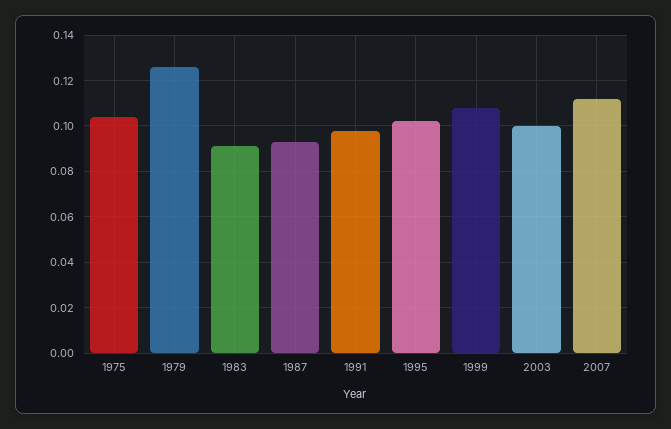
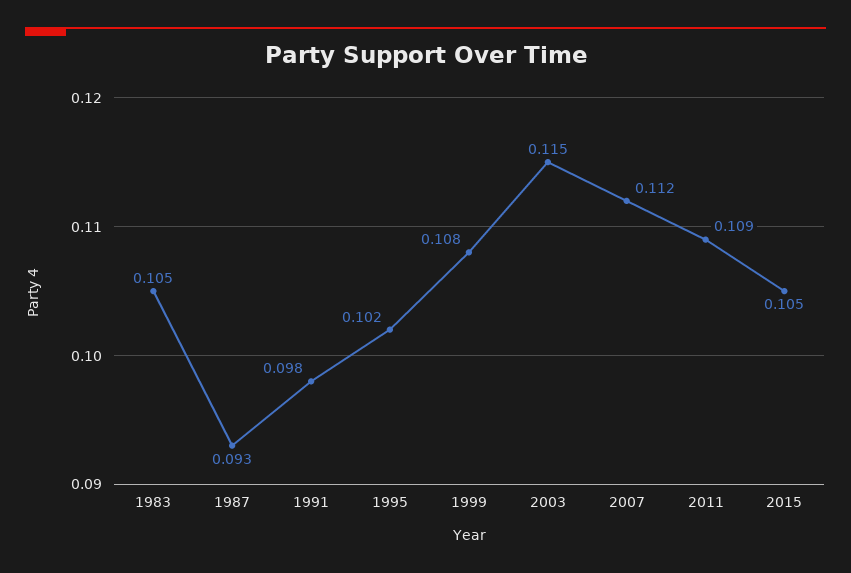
1975: 0.105 -> none
1979: 0.125 -> none
1983: 0.09 -> 0.105
2003: 0.1 -> 0.115
2011: none -> 0.109
2015: none -> 0.105

